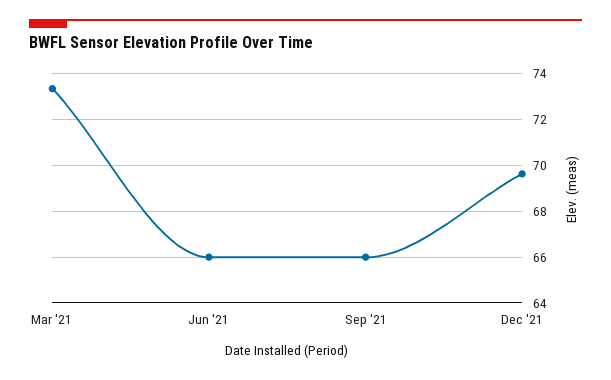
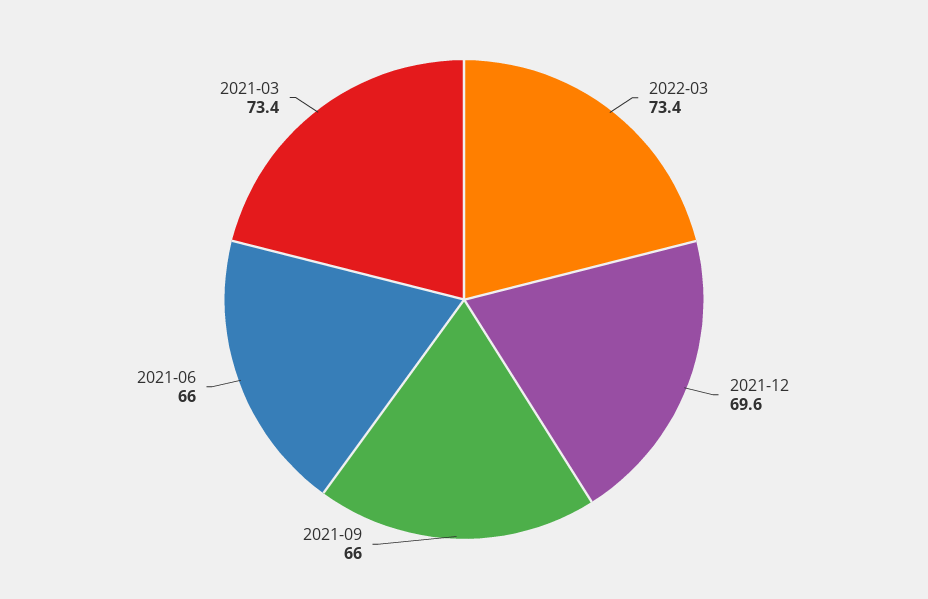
2022-03: none -> 73.4

